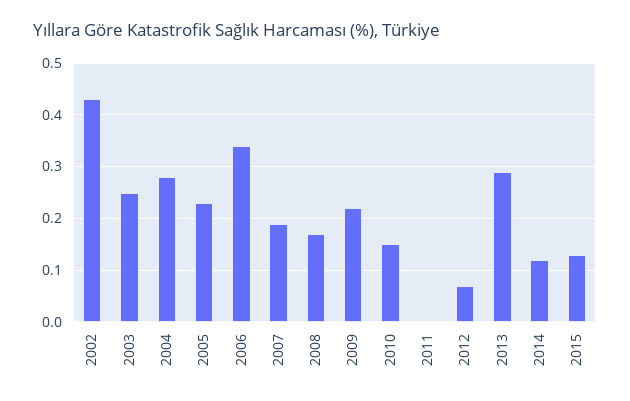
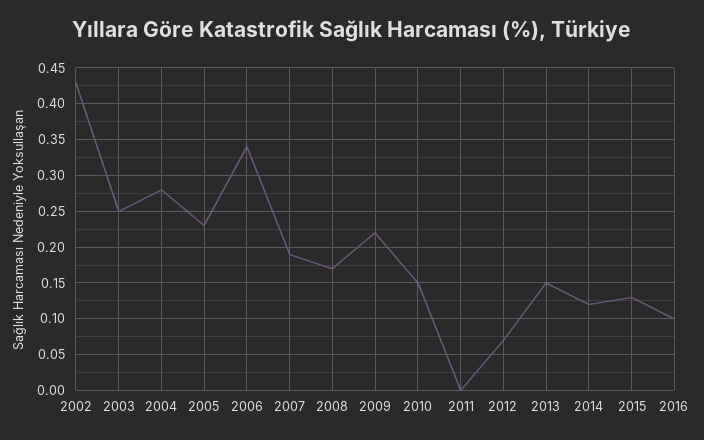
2013: 0.3 -> 0.15
2016: none -> 0.1

